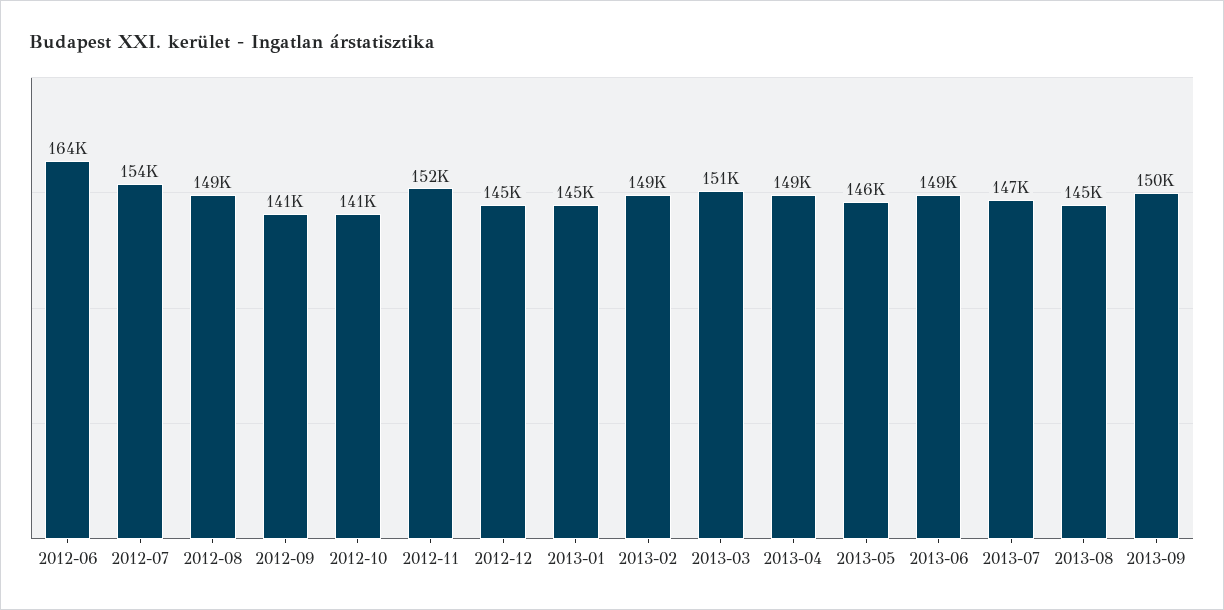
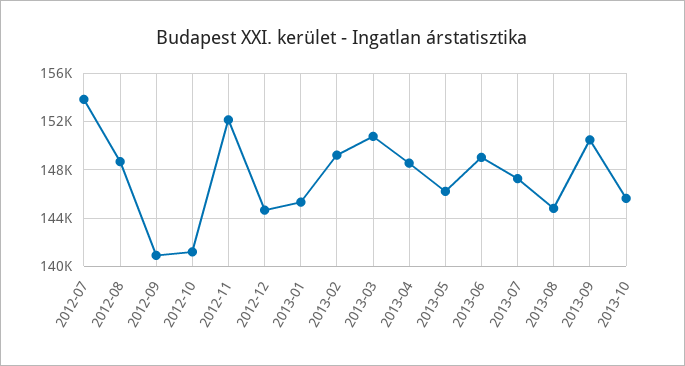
2012-06: 164000 -> none
2013-10: none -> 145500

